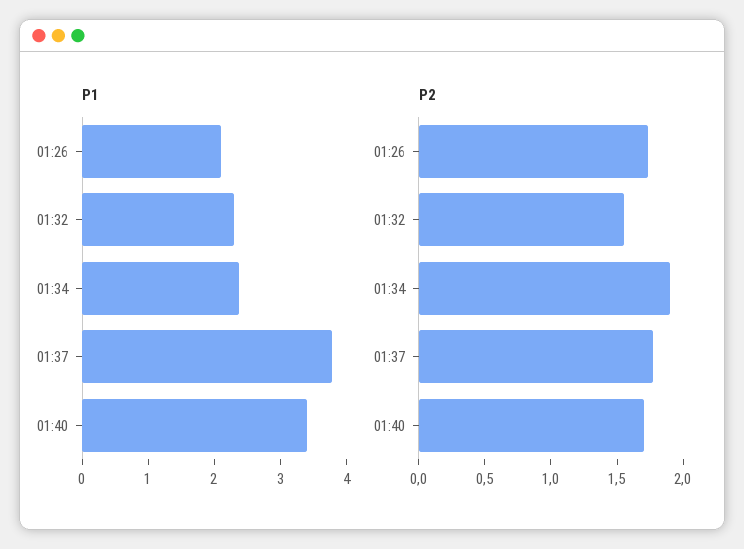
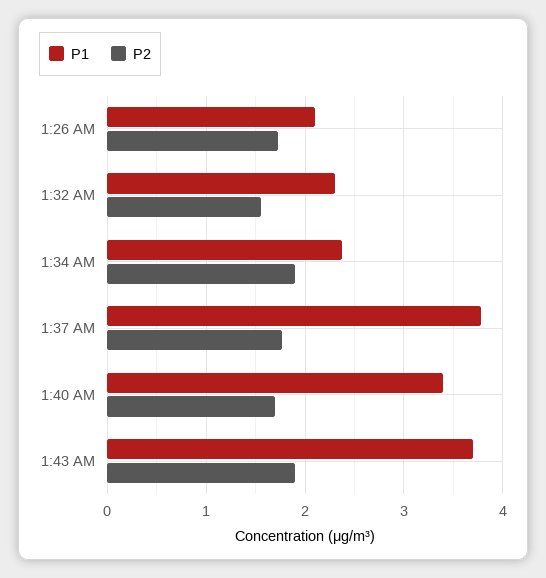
P1, 1:43 AM: none -> 3.7
P2, 1:43 AM: none -> 1.9

